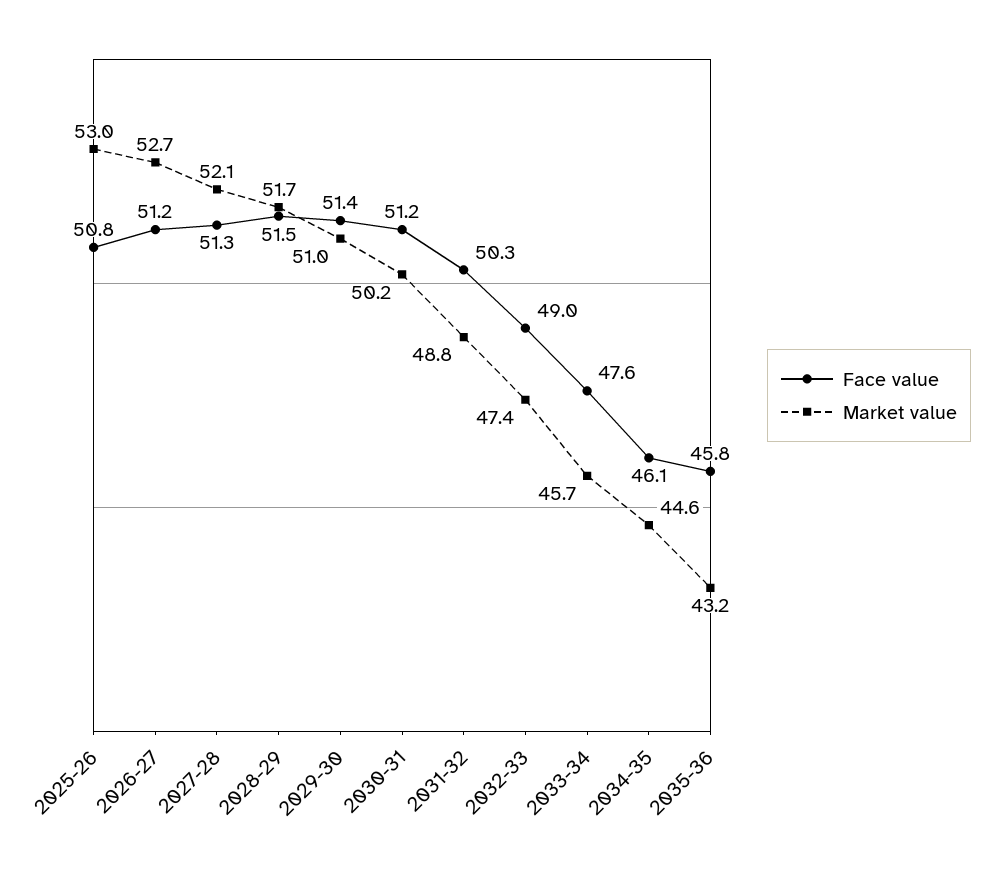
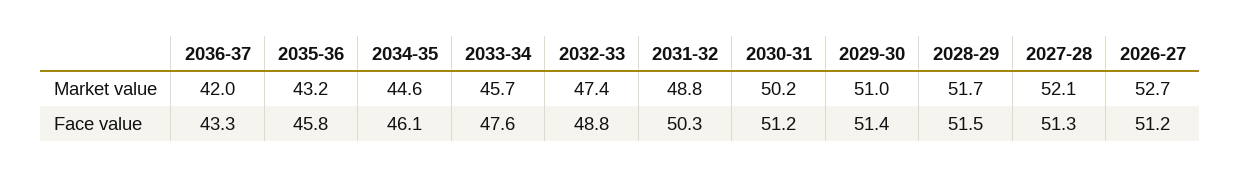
Face value, 2025-26: 50.8 -> none
Market value, 2025-26: 53 -> none
Face value, 2032-33: 49 -> 48.8
Market value, 2036-37: none -> 42
Face value, 2036-37: none -> 43.3

